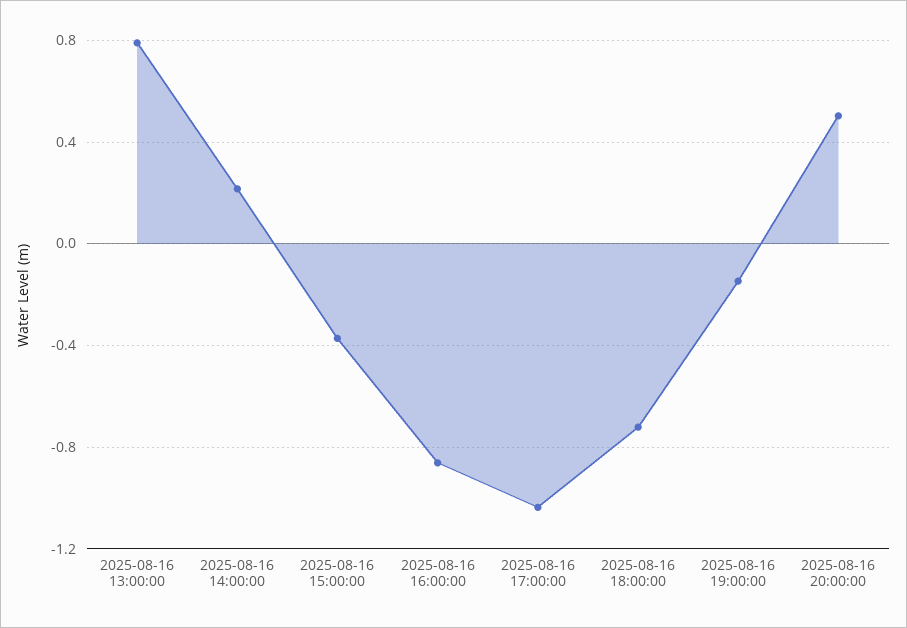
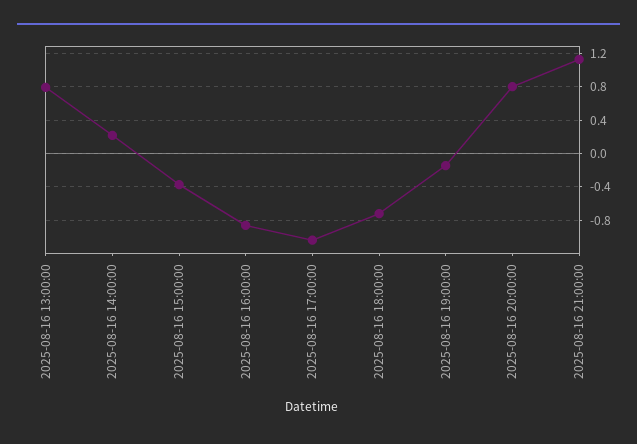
2025-08-16 20:00:00: 0.5 -> 0.8
2025-08-16 21:00:00: none -> 1.1

